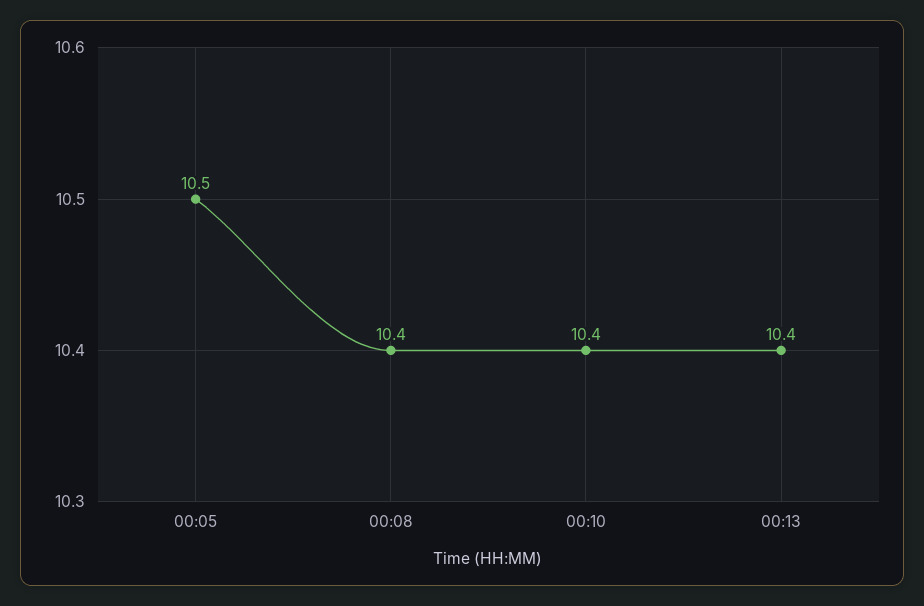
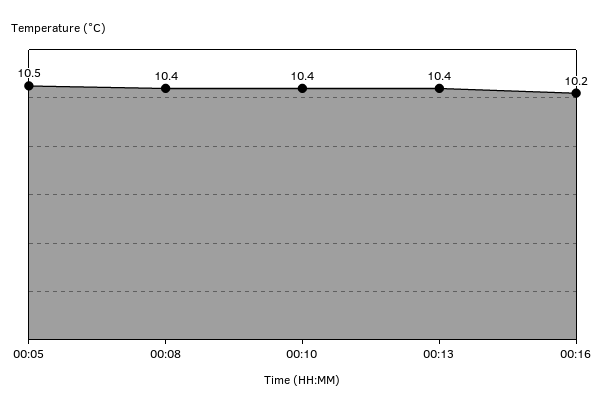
00:16: none -> 10.2

